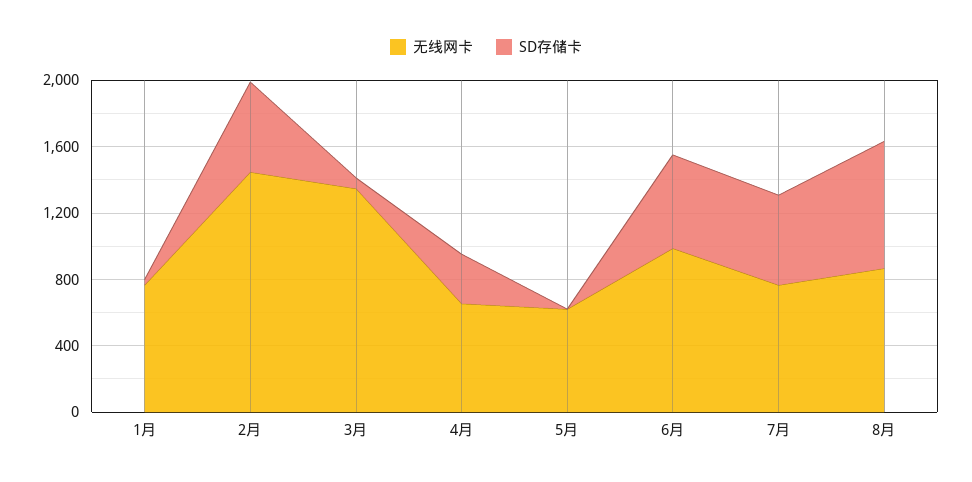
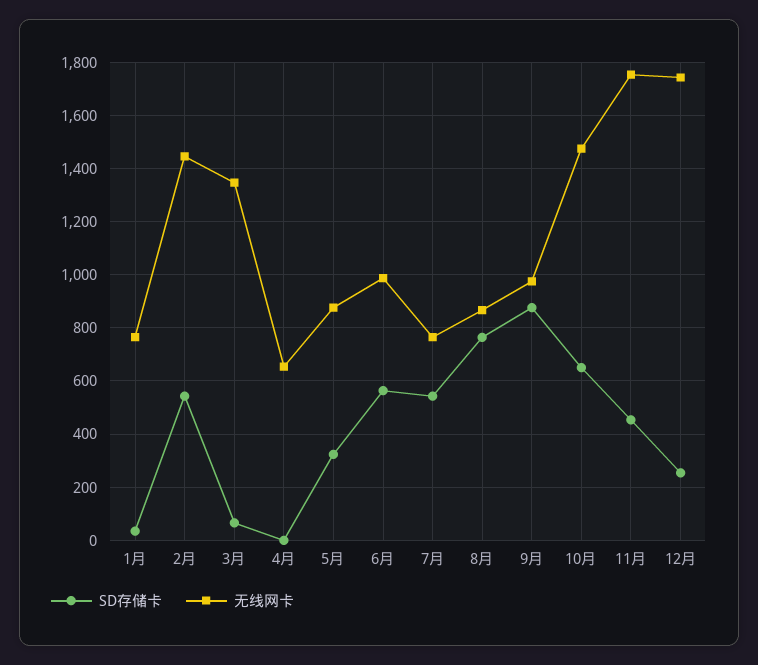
SD存储卡, 4月: 300 -> 0
无线网卡, 5月: 600 -> 875
SD存储卡, 5月: 0 -> 325
SD存储卡, 9月: none -> 875
无线网卡, 9月: none -> 975
SD存储卡, 10月: none -> 650
无线网卡, 10月: none -> 1475
SD存储卡, 11月: none -> 450
无线网卡, 11月: none -> 1750
SD存储卡, 12月: none -> 250
无线网卡, 12月: none -> 1750

